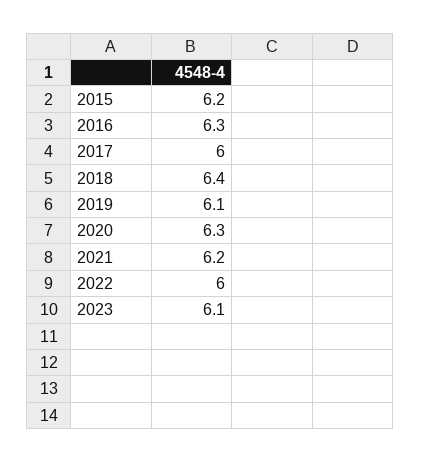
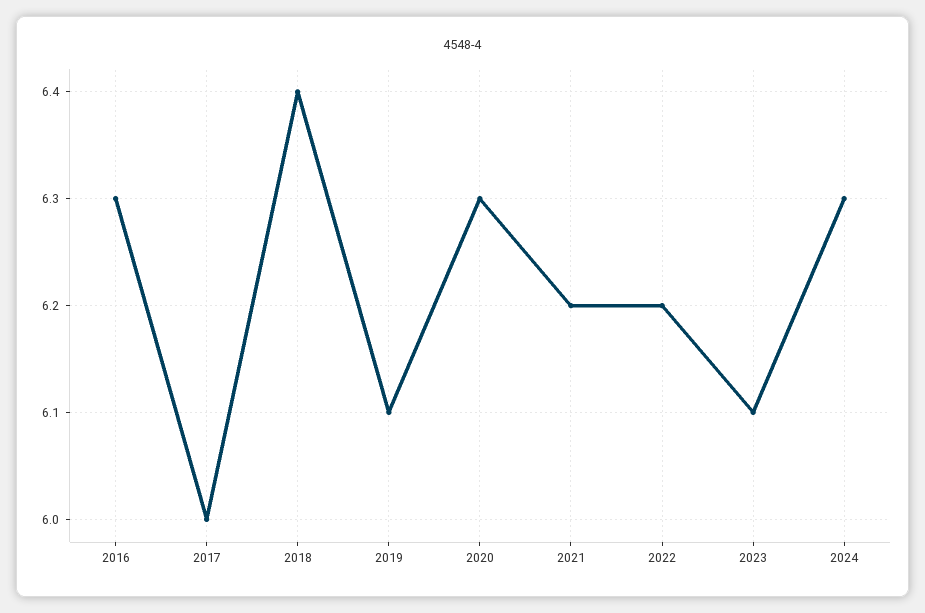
2015: 6.2 -> none
2022: 6 -> 6.2
2024: none -> 6.3

